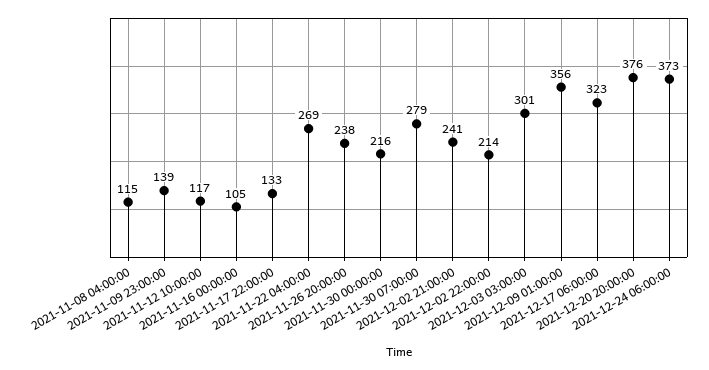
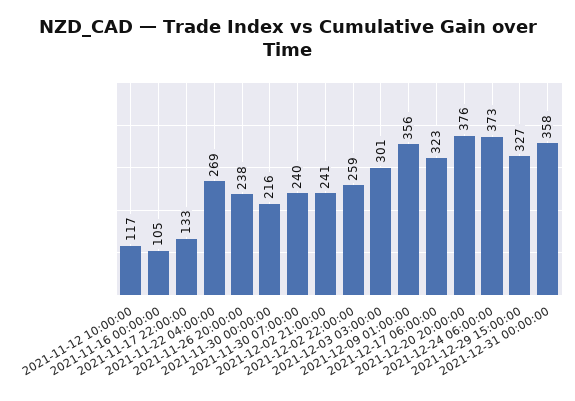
2021-11-08 04:00:00: 115 -> none
2021-11-09 23:00:00: 139 -> none
2021-11-30 07:00:00: 279 -> 240
2021-12-02 22:00:00: 214 -> 259
2021-12-29 15:00:00: none -> 327
2021-12-31 00:00:00: none -> 358

